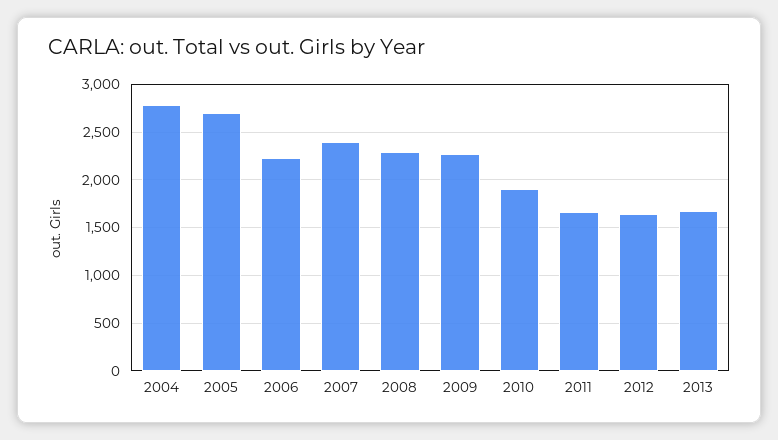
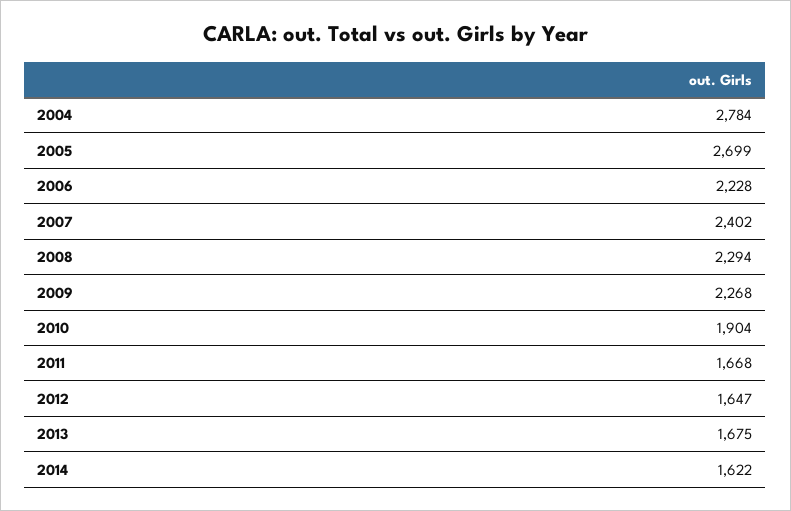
2014: none -> 1622

